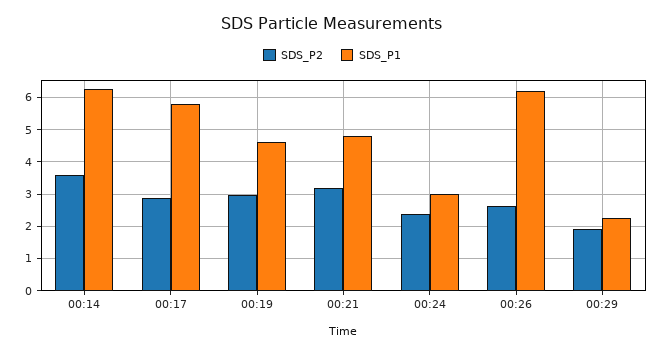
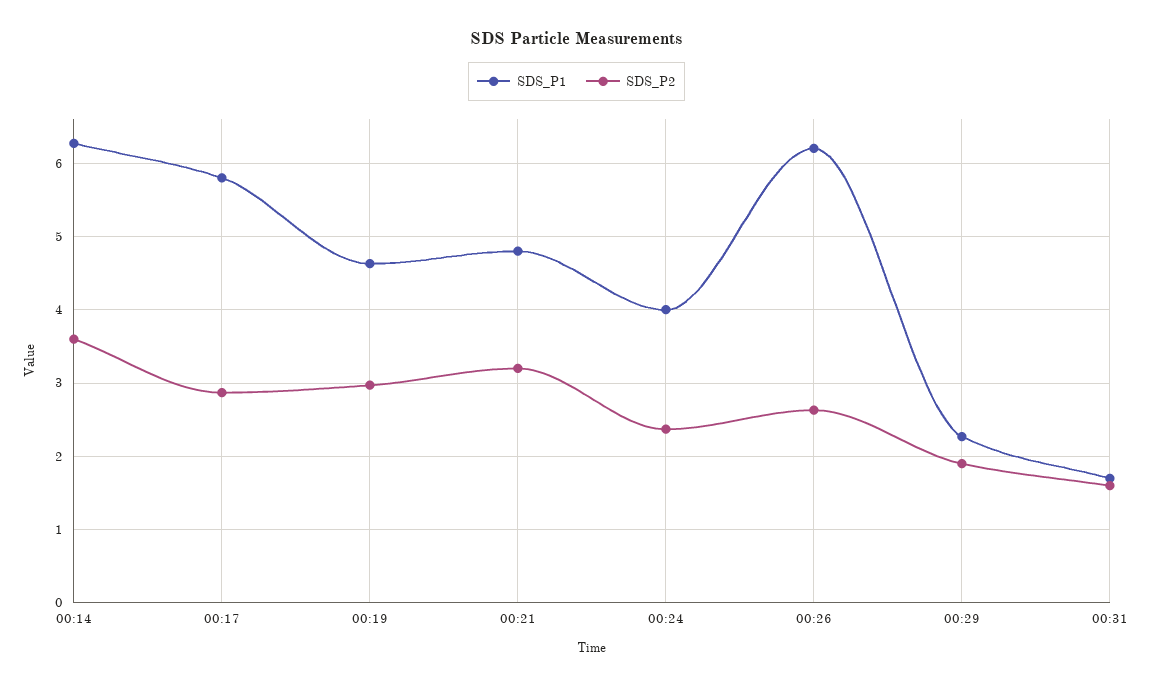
SDS_P1, 00:24: 3 -> 4
SDS_P1, 00:31: none -> 1.7
SDS_P2, 00:31: none -> 1.6

